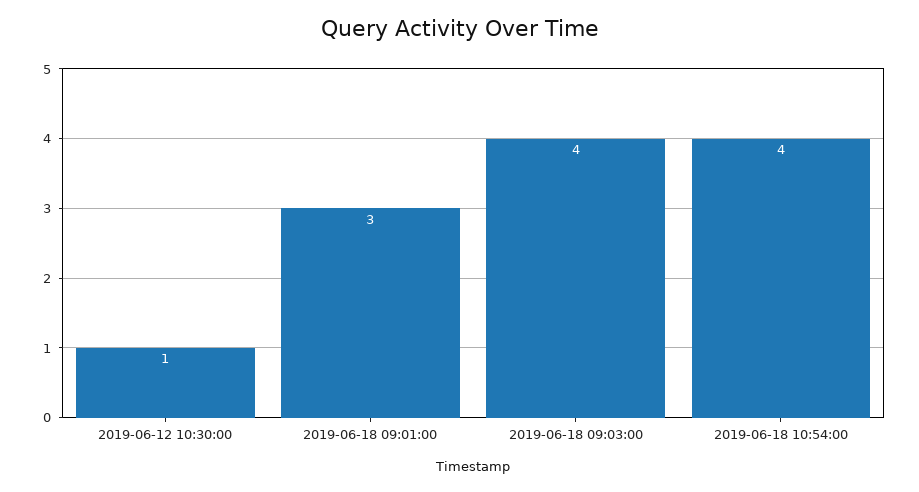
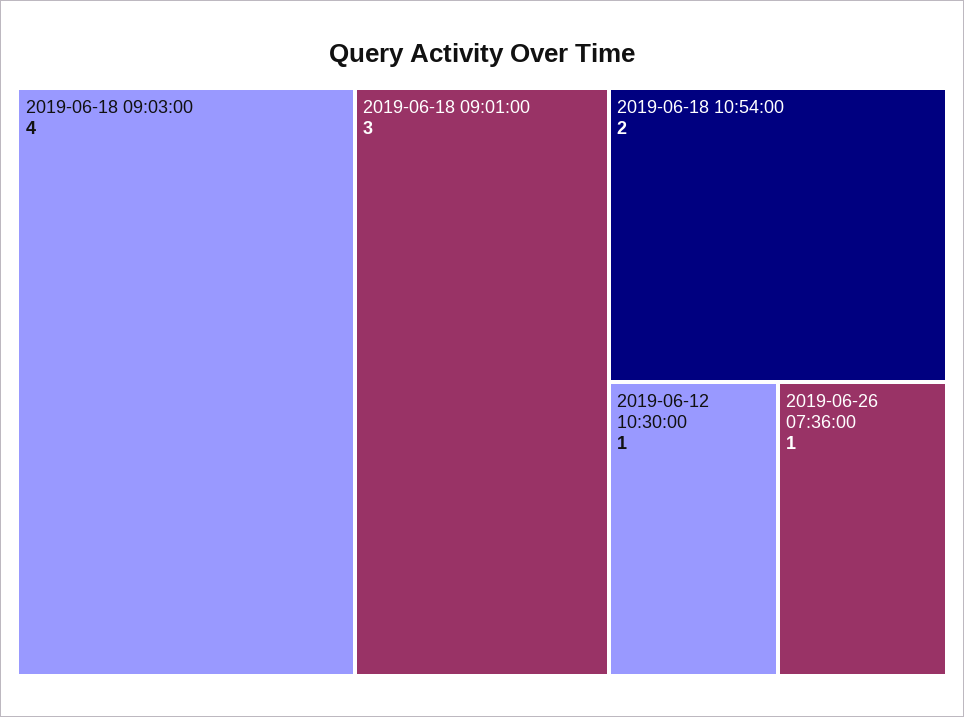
2019-06-18 10:54:00: 4 -> 2
2019-06-26 07:36:00: none -> 1

